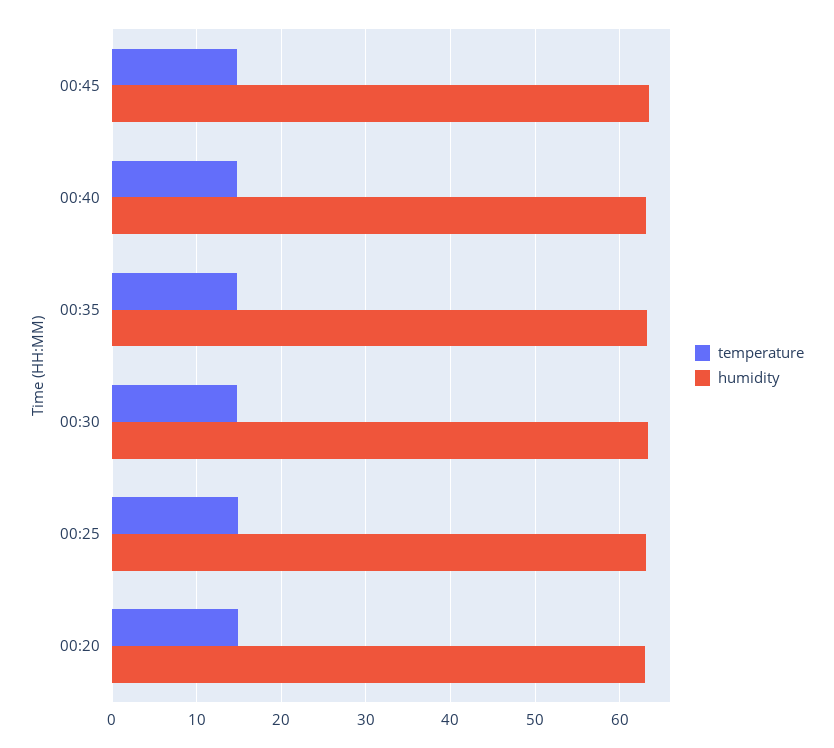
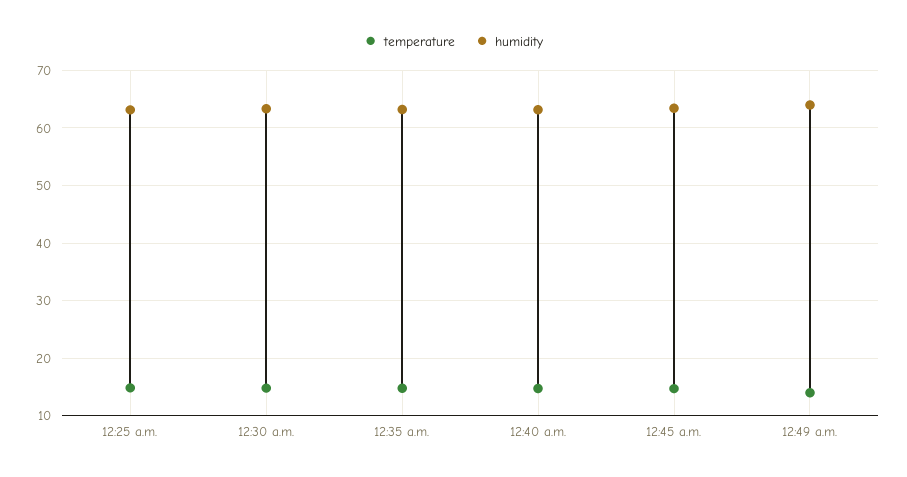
temperature, 00:20: 15 -> none
humidity, 00:20: 63 -> none
temperature, 12:49 a.m.: none -> 14
humidity, 12:49 a.m.: none -> 64

